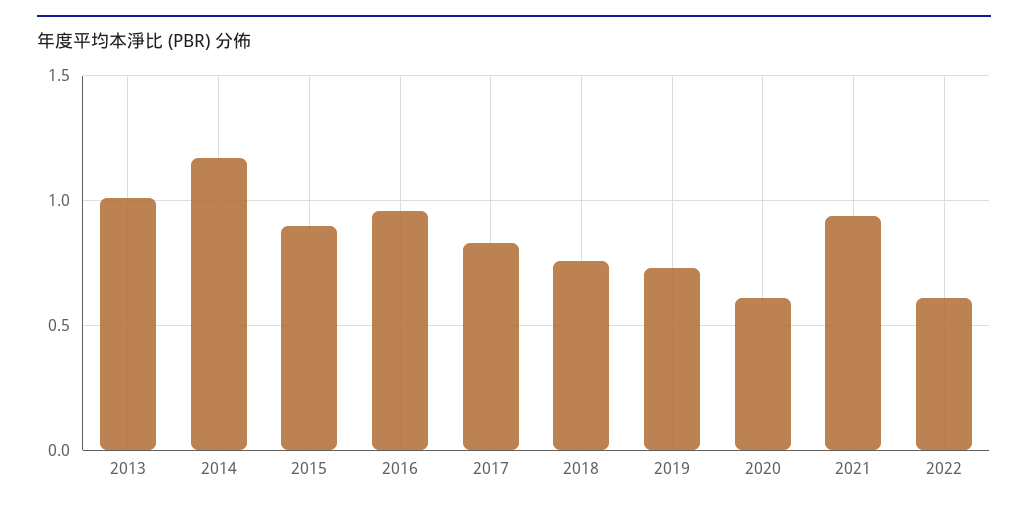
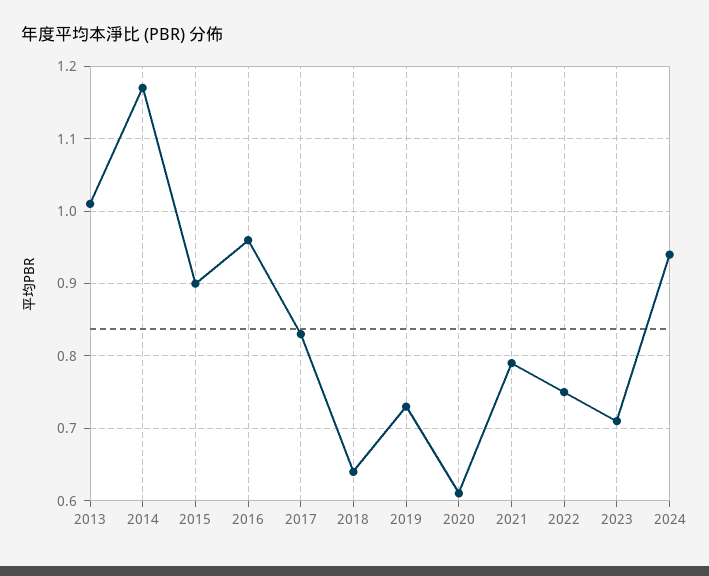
2018: 0.75 -> 0.64
2021: 0.95 -> 0.79
2022: 0.6 -> 0.75
2023: none -> 0.71
2024: none -> 0.94

